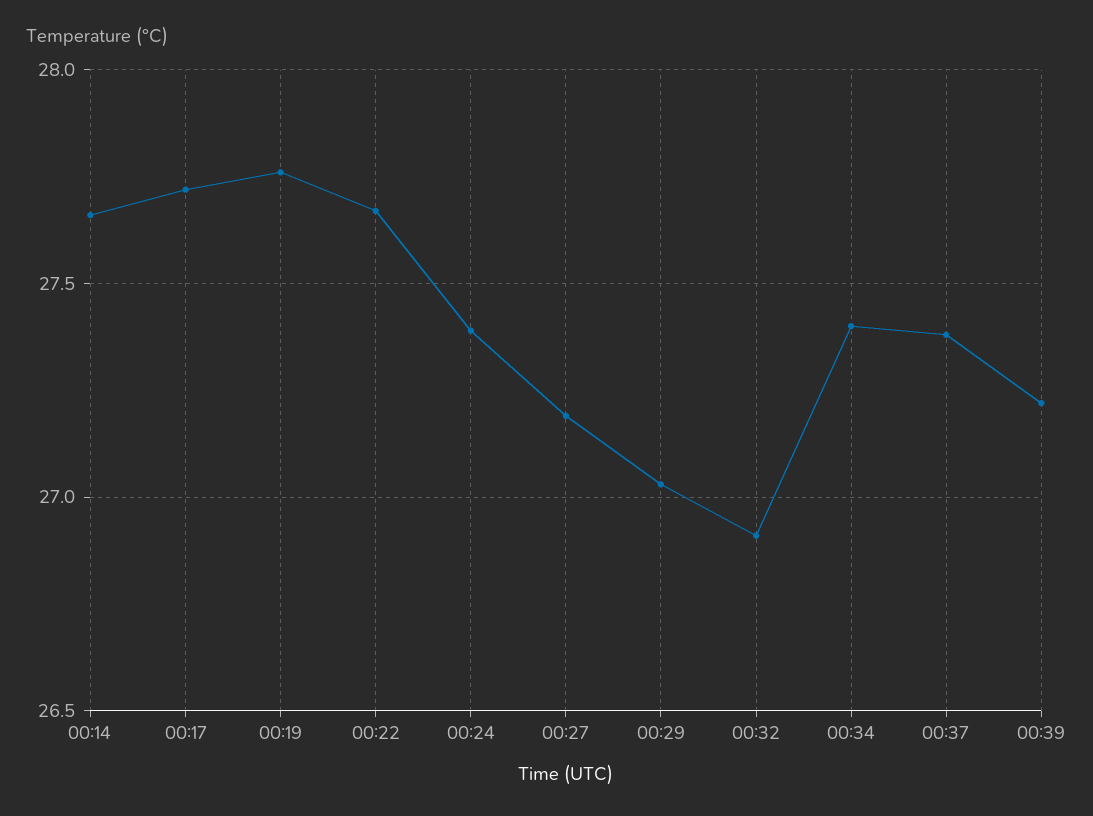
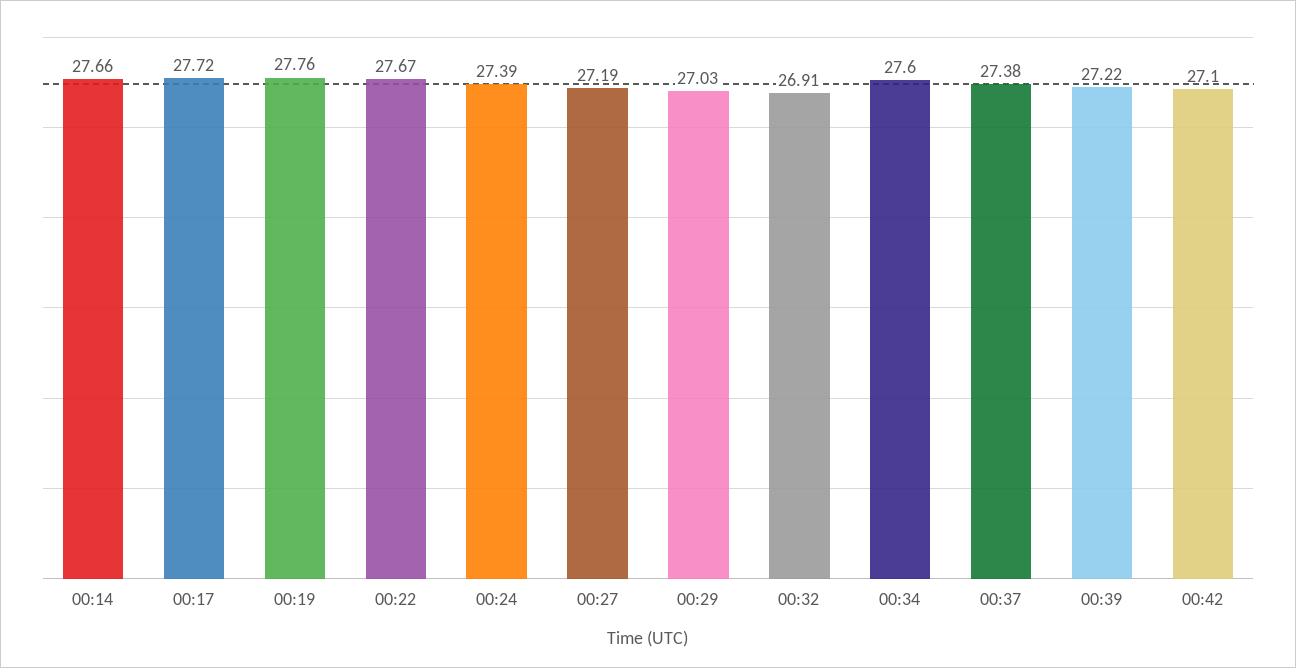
00:34: 27.4 -> 27.6
00:42: none -> 27.1

